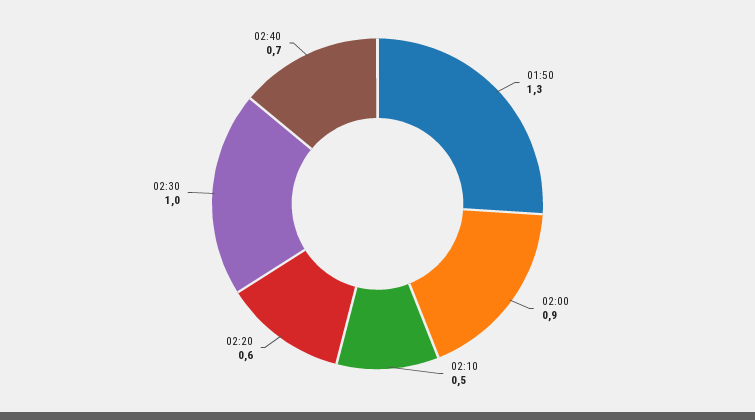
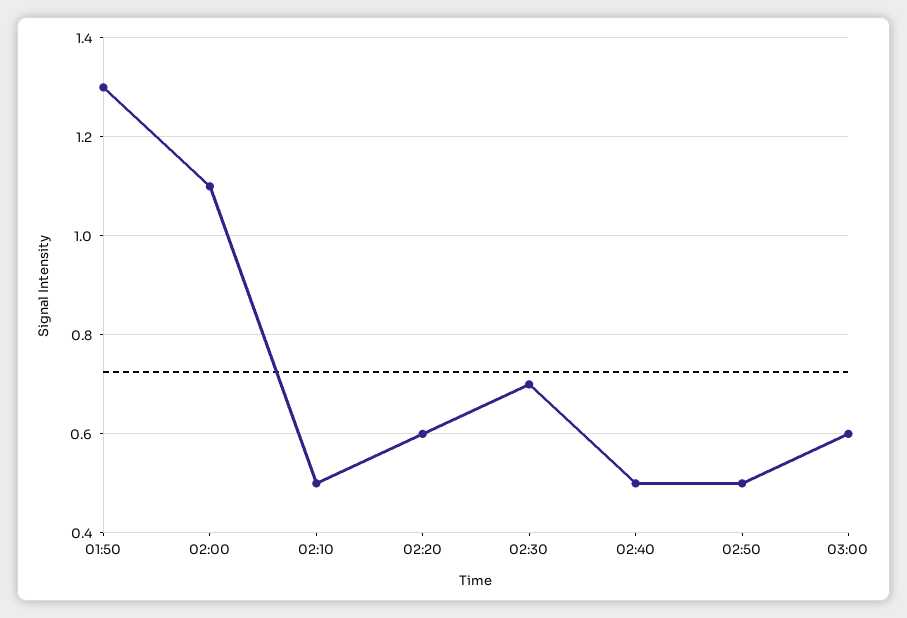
02:00: 0.9 -> 1.1
02:30: 1 -> 0.7
02:40: 0.7 -> 0.5
02:50: none -> 0.5
03:00: none -> 0.6

